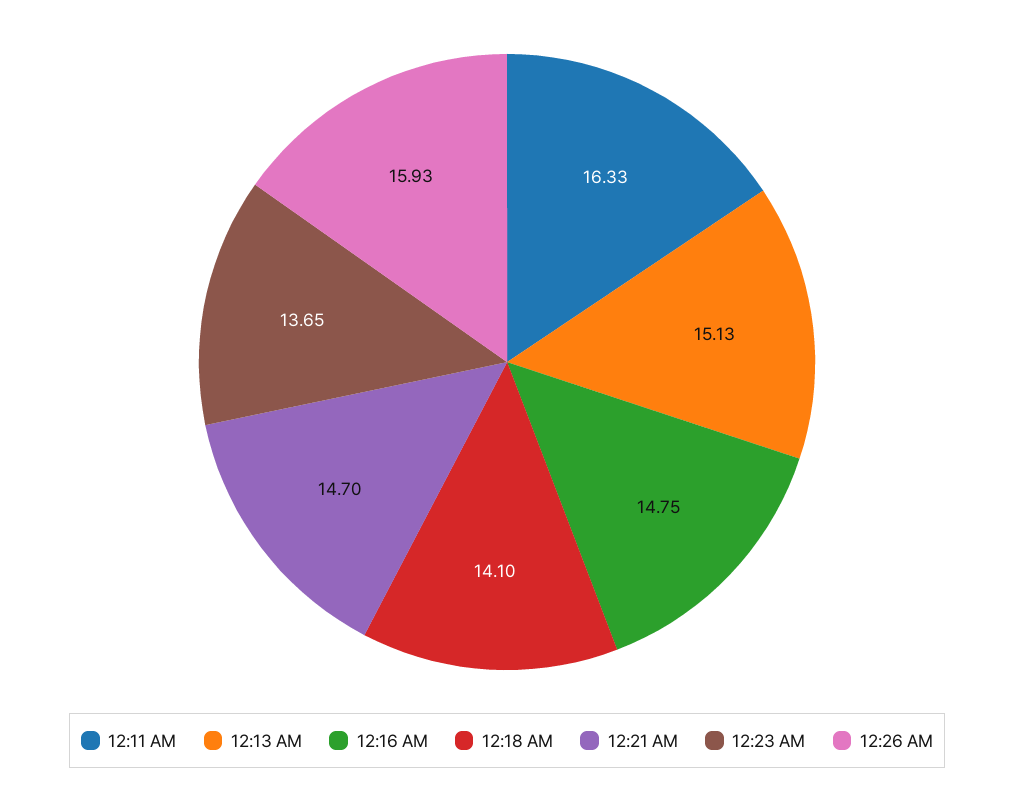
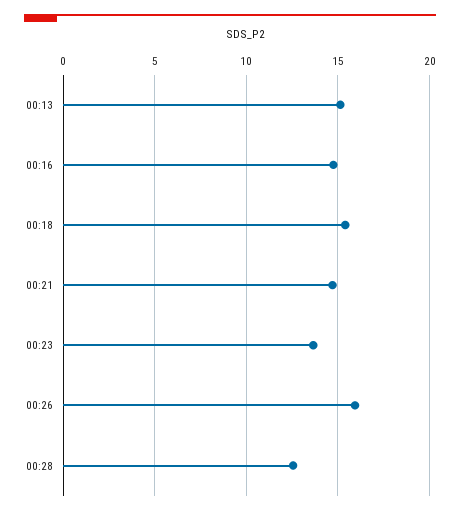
12:11 AM: 16.33 -> none
12:18 AM: 14.1 -> 15.5
00:28: none -> 12.5

